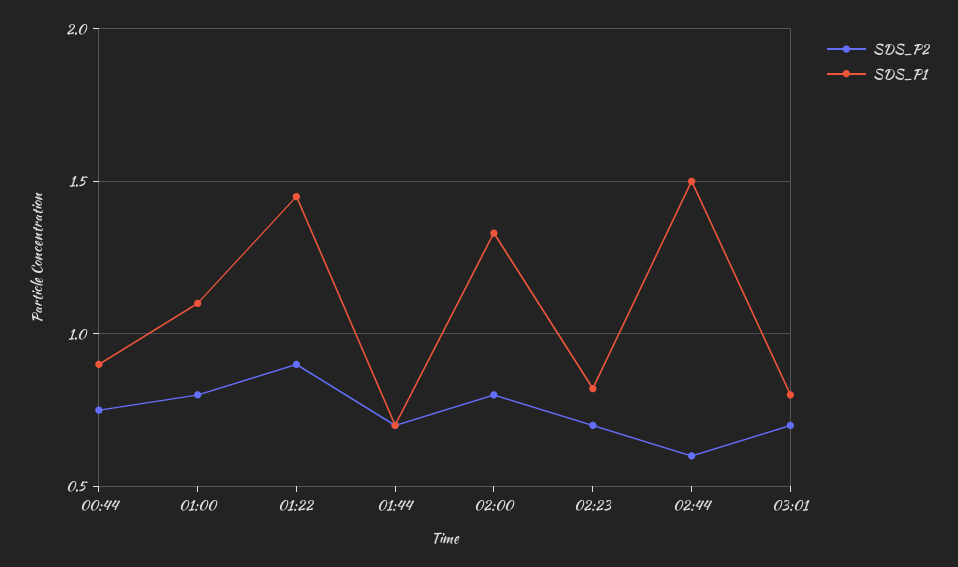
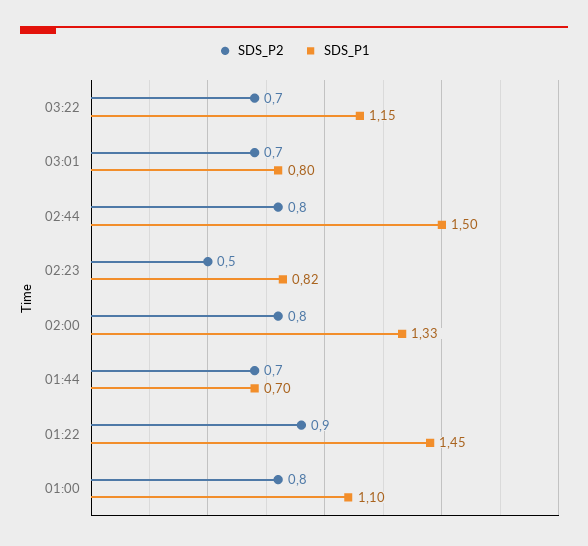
SDS_P2, 00:44: 0.75 -> none
SDS_P1, 00:44: 0.9 -> none
SDS_P2, 02:23: 0.7 -> 0.5
SDS_P2, 02:44: 0.6 -> 0.8
SDS_P2, 03:22: none -> 0.7
SDS_P1, 03:22: none -> 1.15

